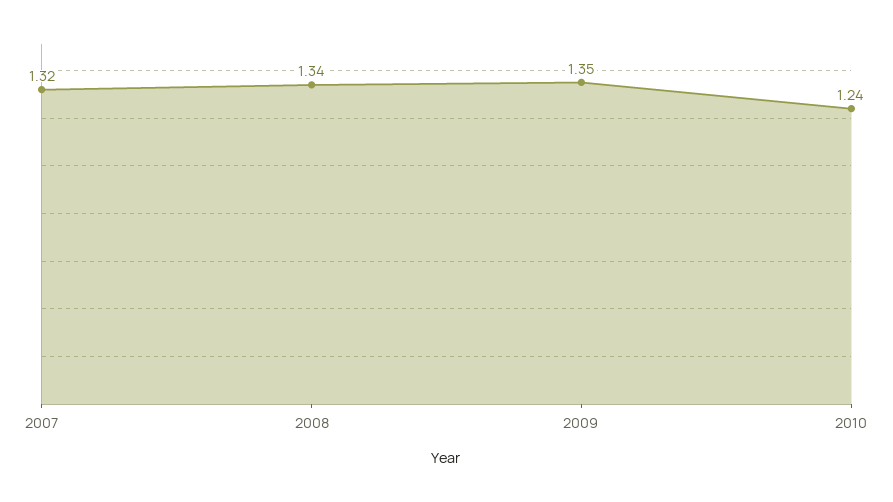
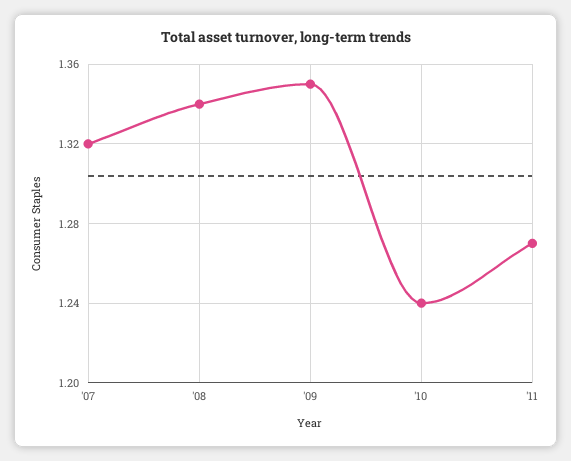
'11: none -> 1.27

